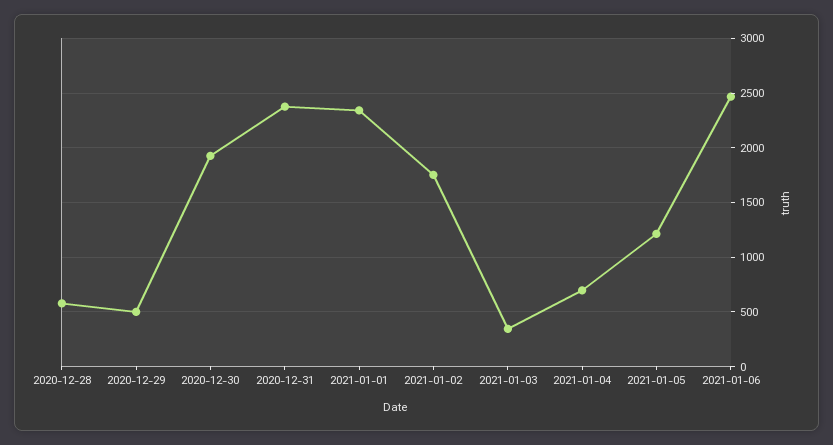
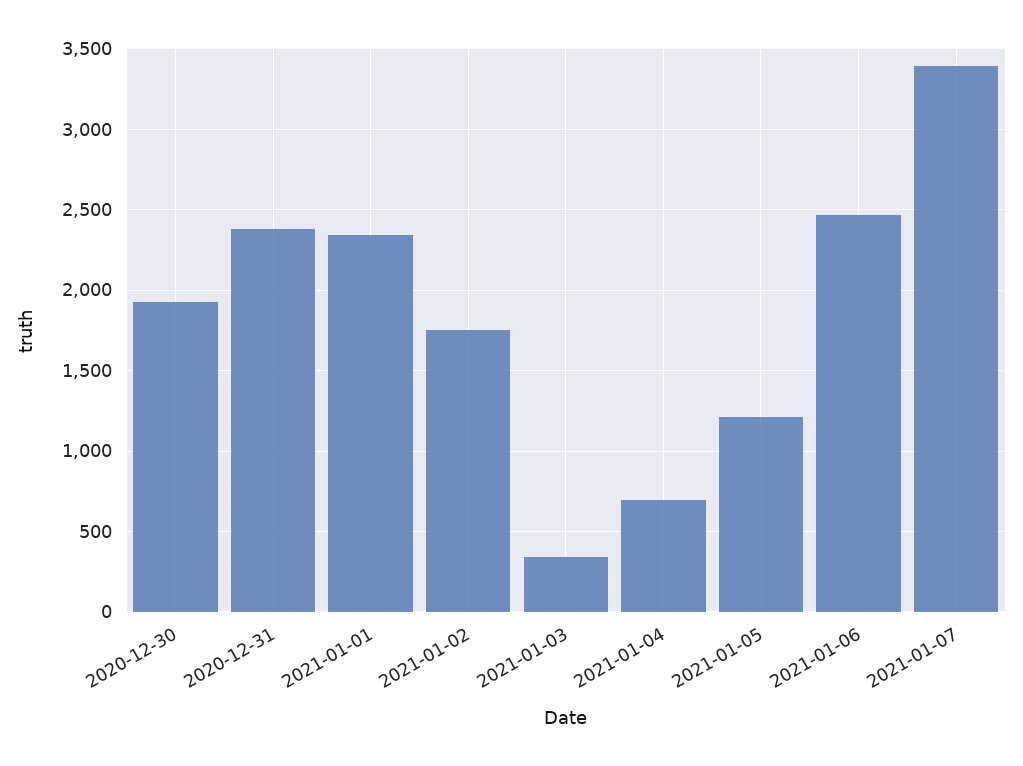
2020-12-28: 600 -> none
2020-12-29: 500 -> none
2021-01-07: none -> 3400

